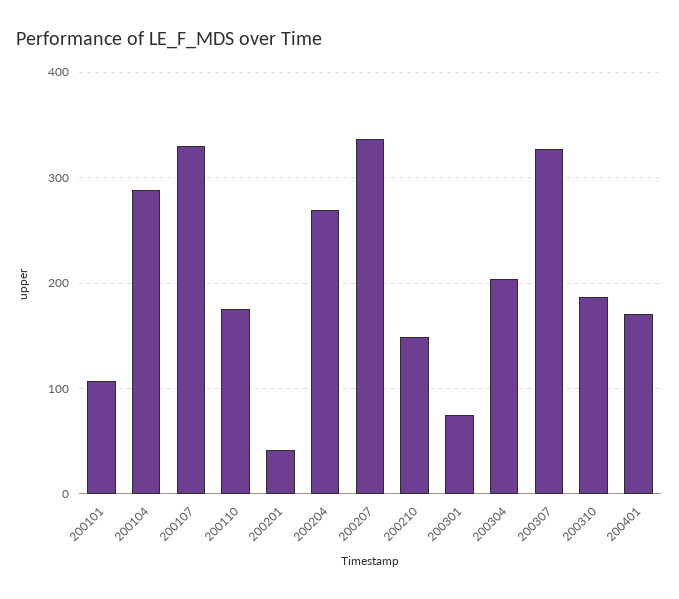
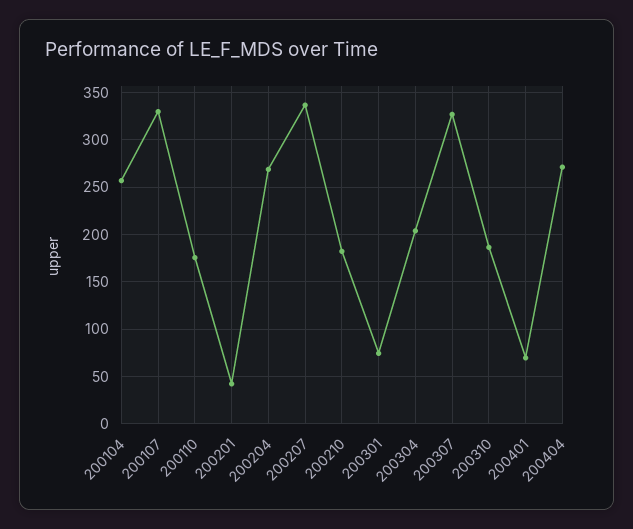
200101: 110 -> none
200104: 290 -> 260
200210: 150 -> 180
200401: 170 -> 70
200404: none -> 270

